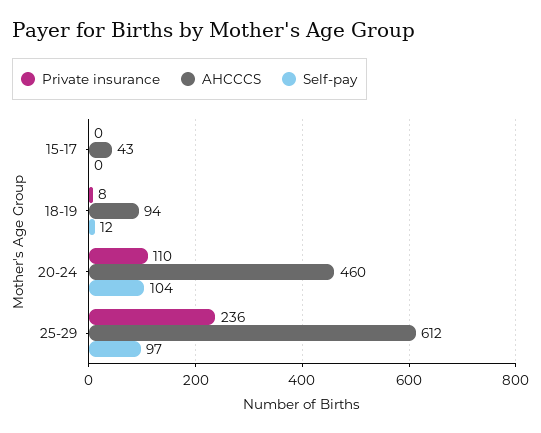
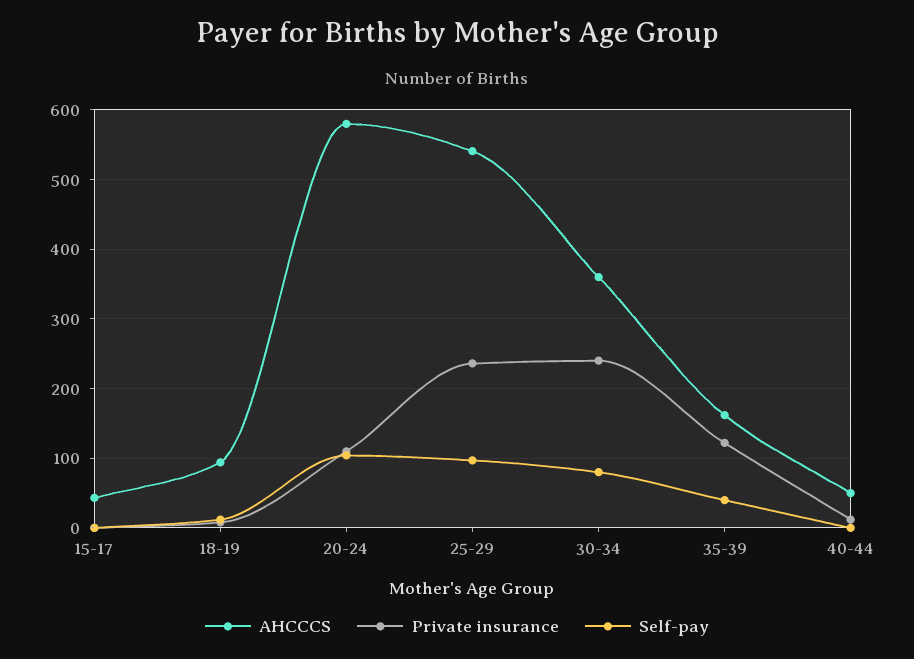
AHCCCS, 20-24: 460 -> 580
AHCCCS, 25-29: 612 -> 540
AHCCCS, 30-34: none -> 360
Private insurance, 30-34: none -> 240
Self-pay, 30-34: none -> 80
AHCCCS, 35-39: none -> 160
Private insurance, 35-39: none -> 120
Self-pay, 35-39: none -> 40
AHCCCS, 40-44: none -> 50
Private insurance, 40-44: none -> 10
Self-pay, 40-44: none -> 0

